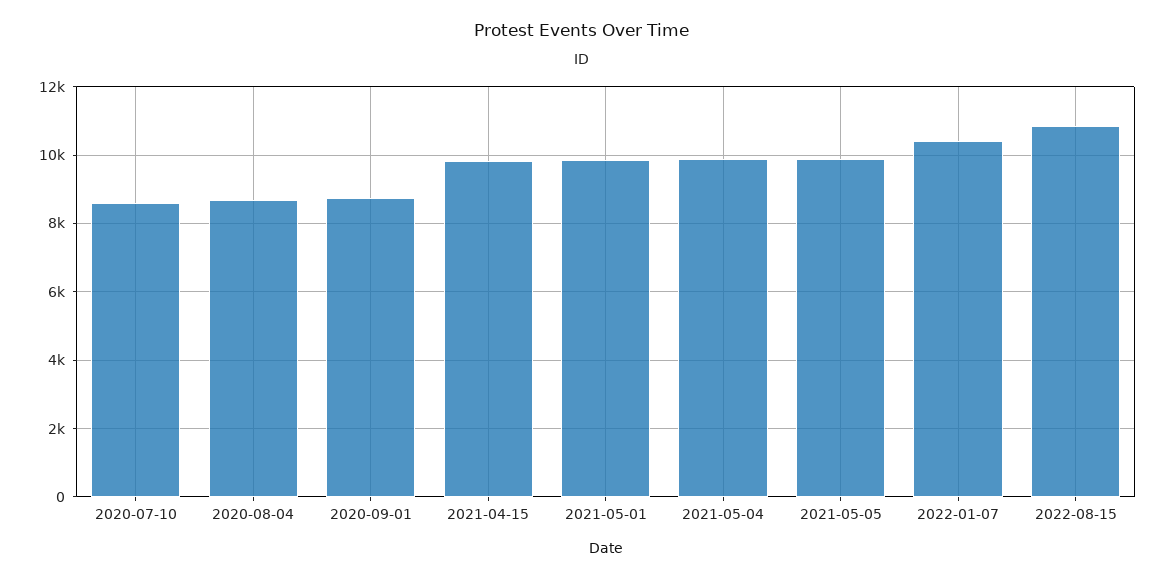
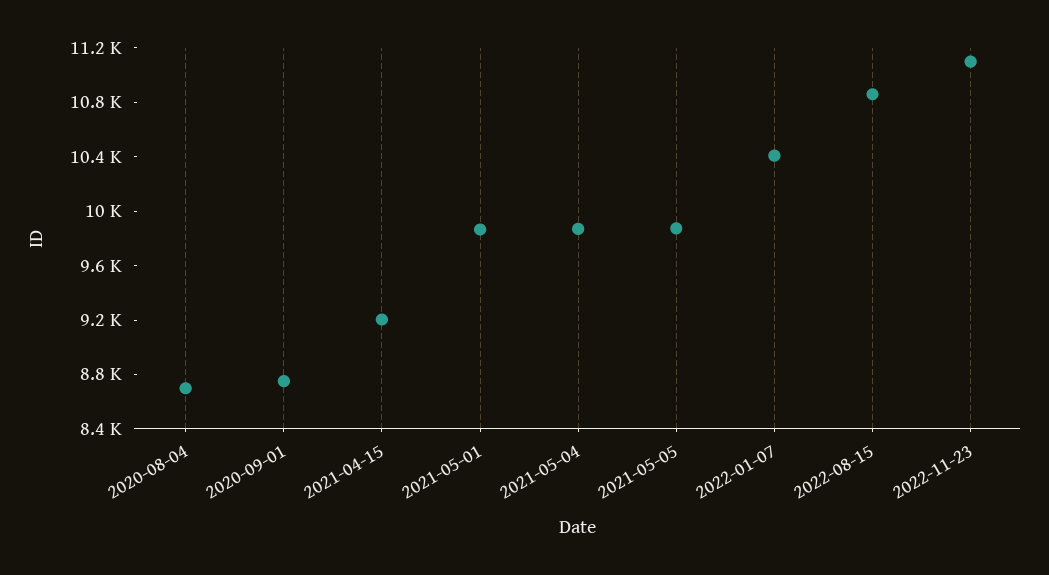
2020-07-10: 8600 -> none
2021-04-15: 9800 -> 9200
2022-11-23: none -> 11100

